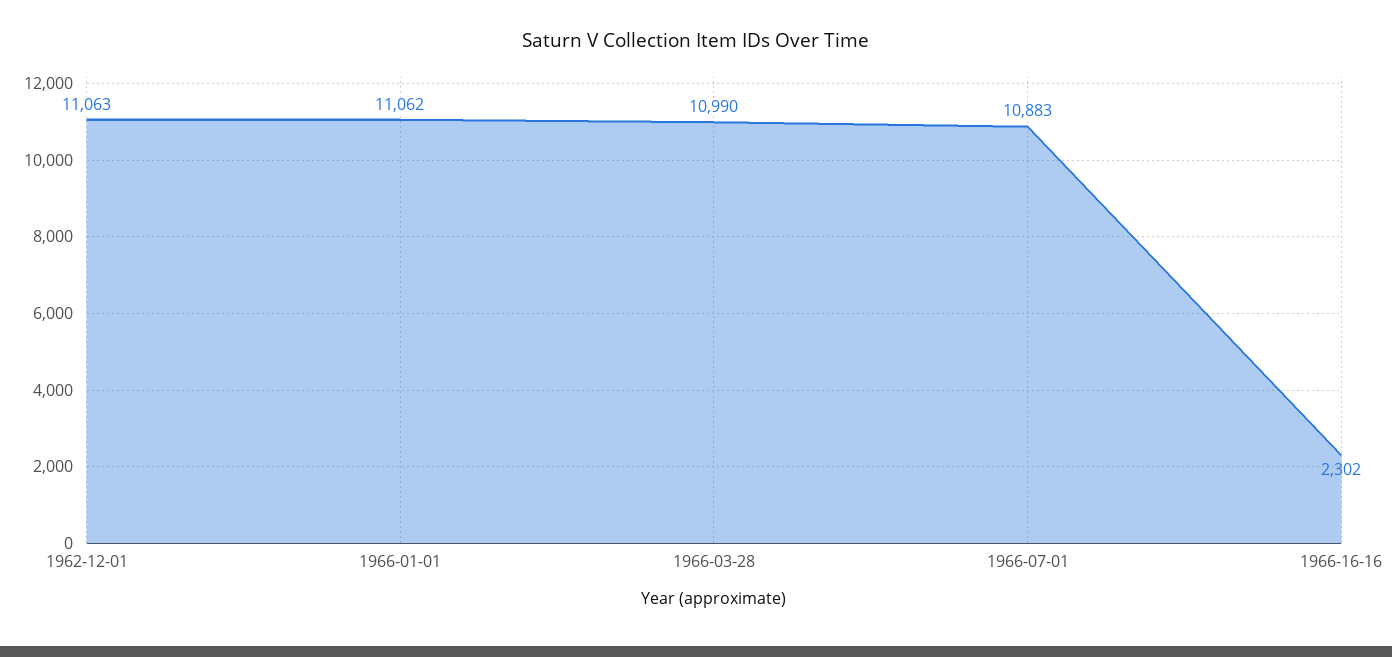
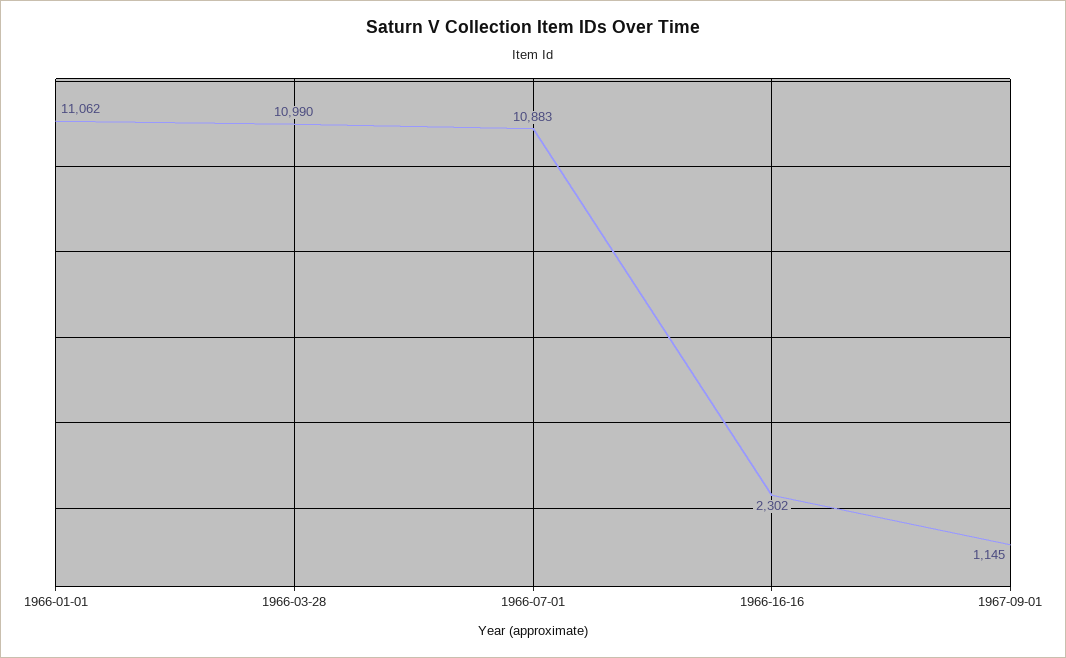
1962-12-01: 11063 -> none
1967-09-01: none -> 1145

